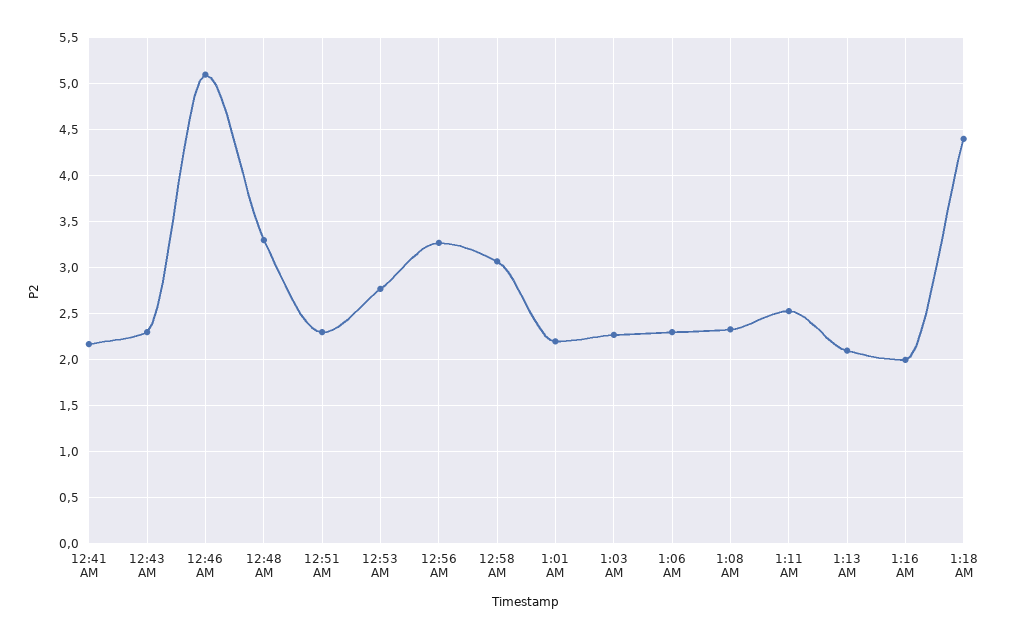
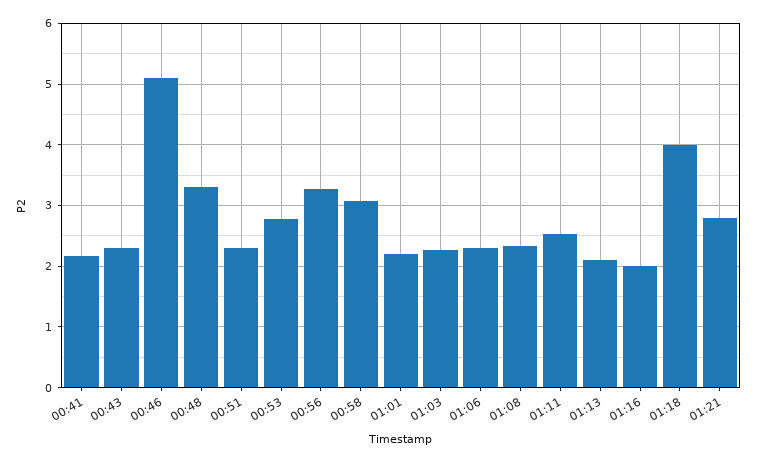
1:18 AM: 4.4 -> 4
01:21: none -> 2.8

